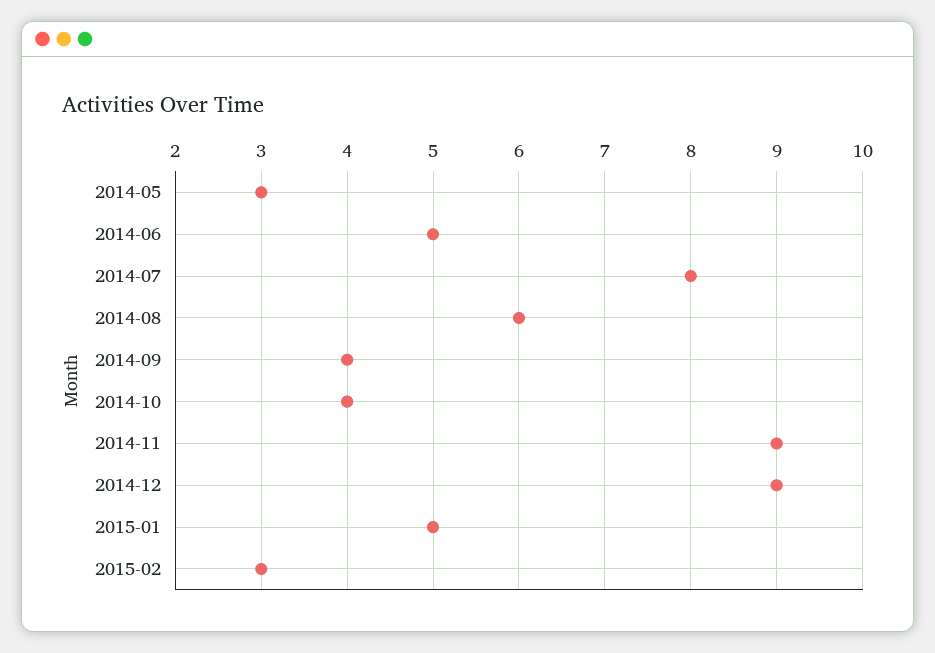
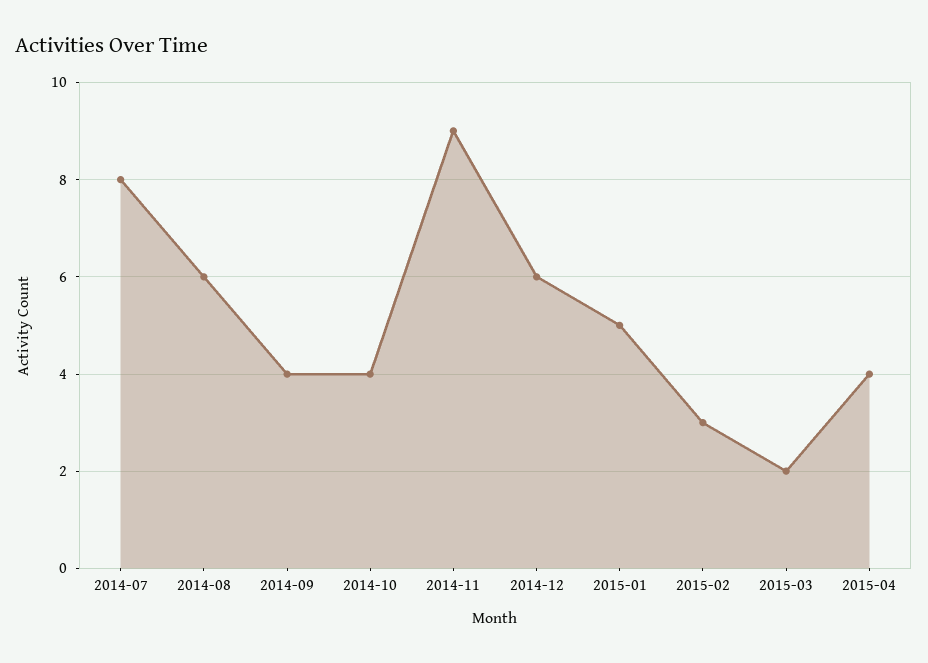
2014-05: 3 -> none
2014-06: 5 -> none
2014-12: 9 -> 6
2015-03: none -> 2
2015-04: none -> 4

